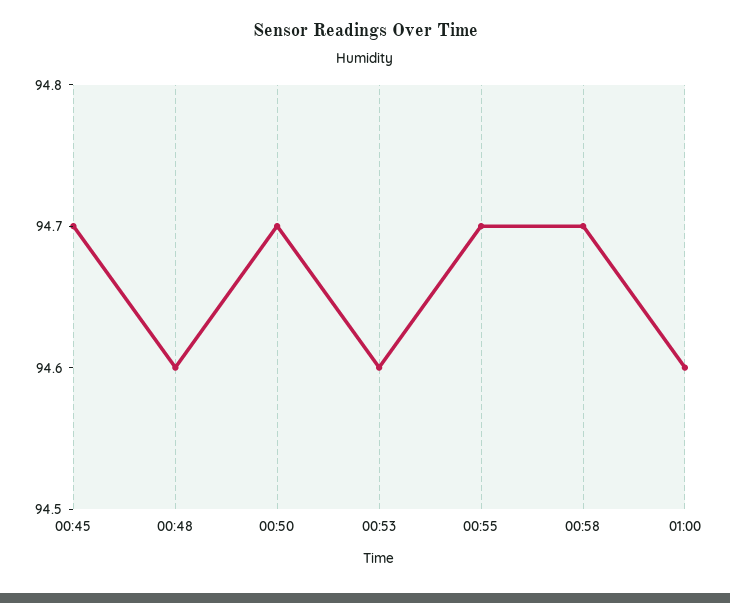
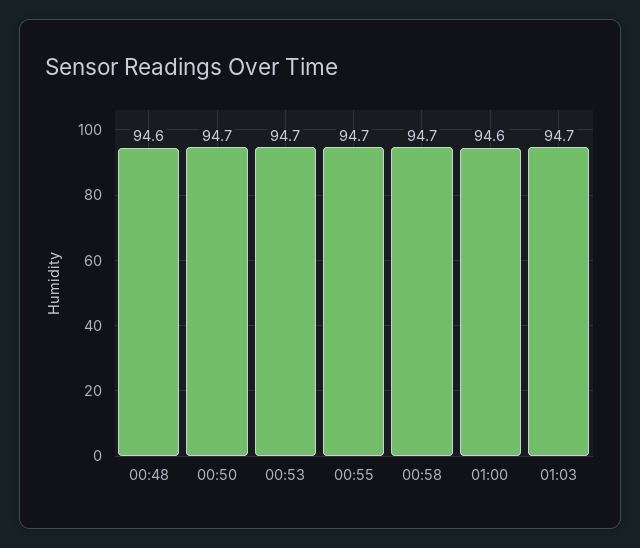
00:45: 94.7 -> none
00:53: 94.6 -> 94.7
01:03: none -> 94.7

